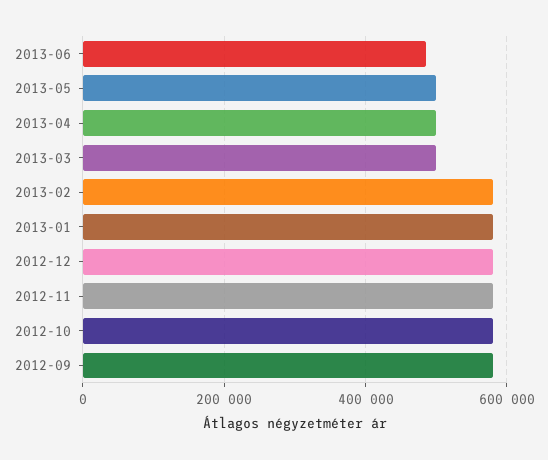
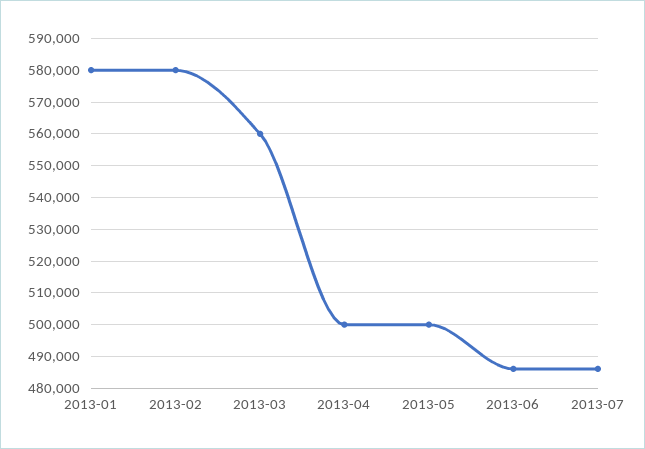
2013-03: 500000 -> 560000
2012-12: 580000 -> none
2012-11: 580000 -> none
2012-10: 580000 -> none
2012-09: 580000 -> none
2013-07: none -> 486000

